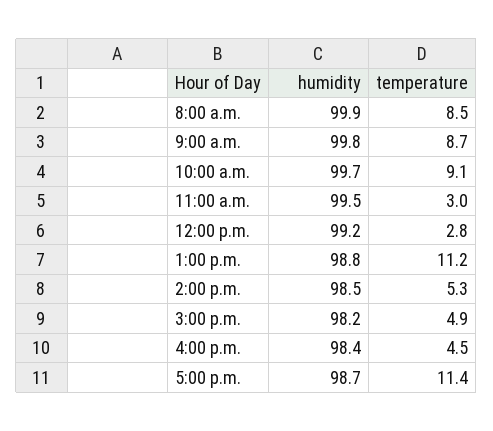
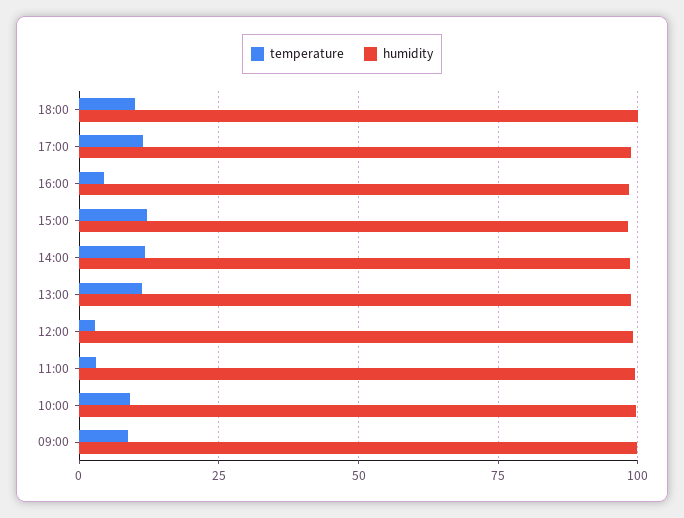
humidity, 8:00 a.m.: 99.9 -> none
temperature, 8:00 a.m.: 8.5 -> none
temperature, 2:00 p.m.: 5.3 -> 12.5
temperature, 3:00 p.m.: 4.9 -> 12.5
temperature, 18:00: none -> 10
humidity, 18:00: none -> 100

